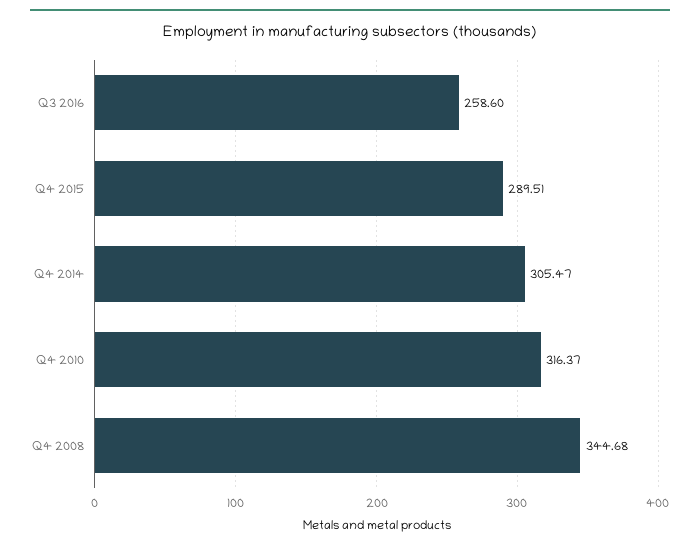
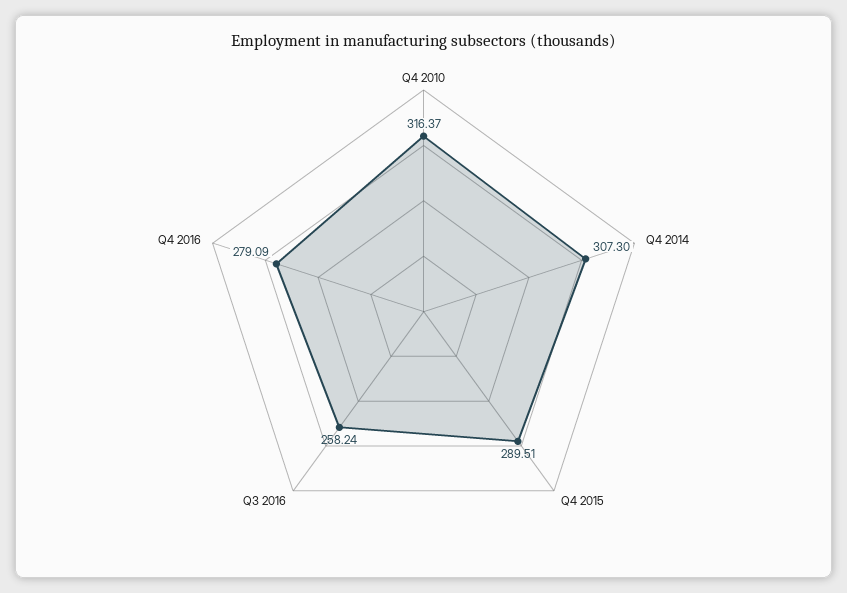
Q3 2016: 258.6 -> 258.24
Q4 2014: 305.47 -> 307.3
Q4 2008: 344.68 -> none
Q4 2016: none -> 279.09

